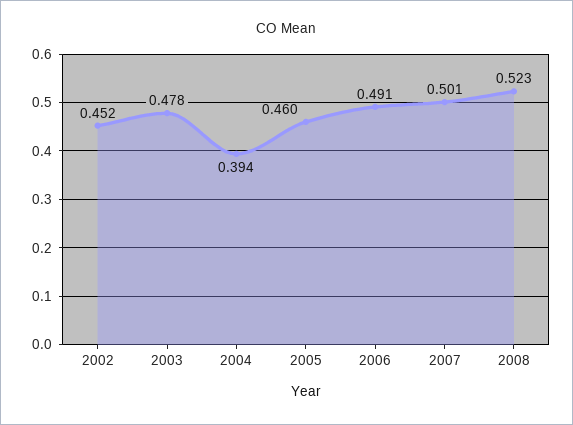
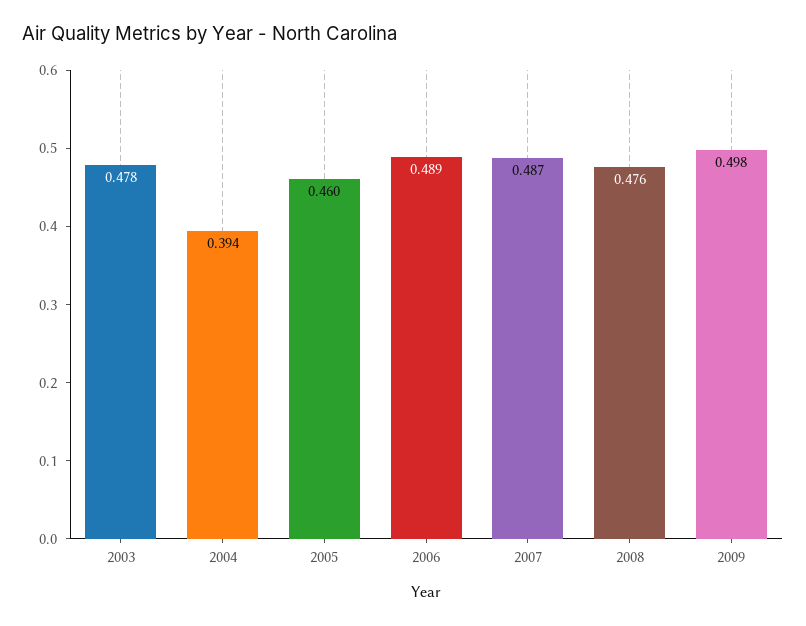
2002: 0.452 -> none
2006: 0.491 -> 0.489
2007: 0.501 -> 0.487
2008: 0.523 -> 0.476
2009: none -> 0.498

